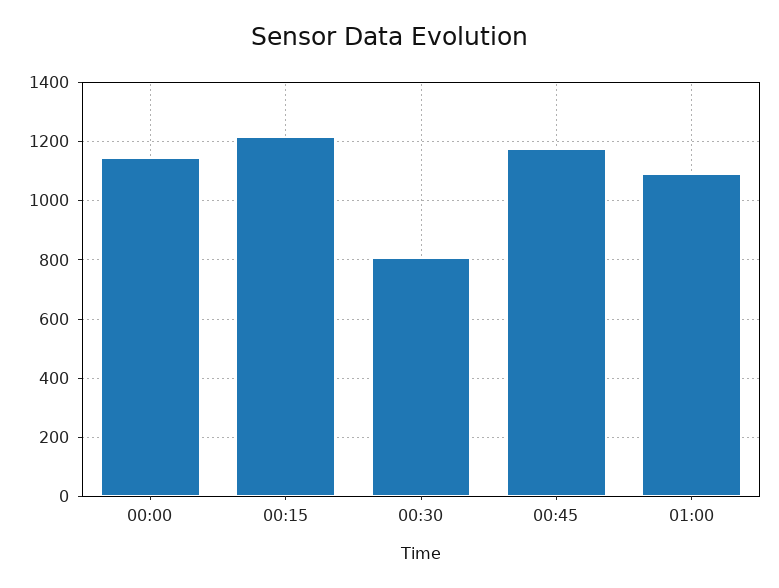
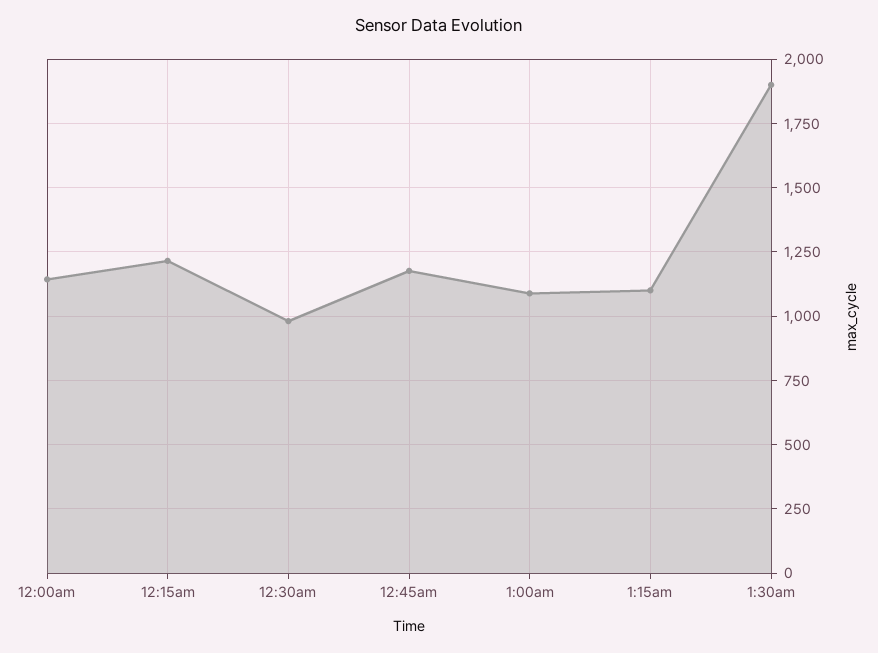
00:30: 800 -> 975
1:15am: none -> 1100
1:30am: none -> 1900

